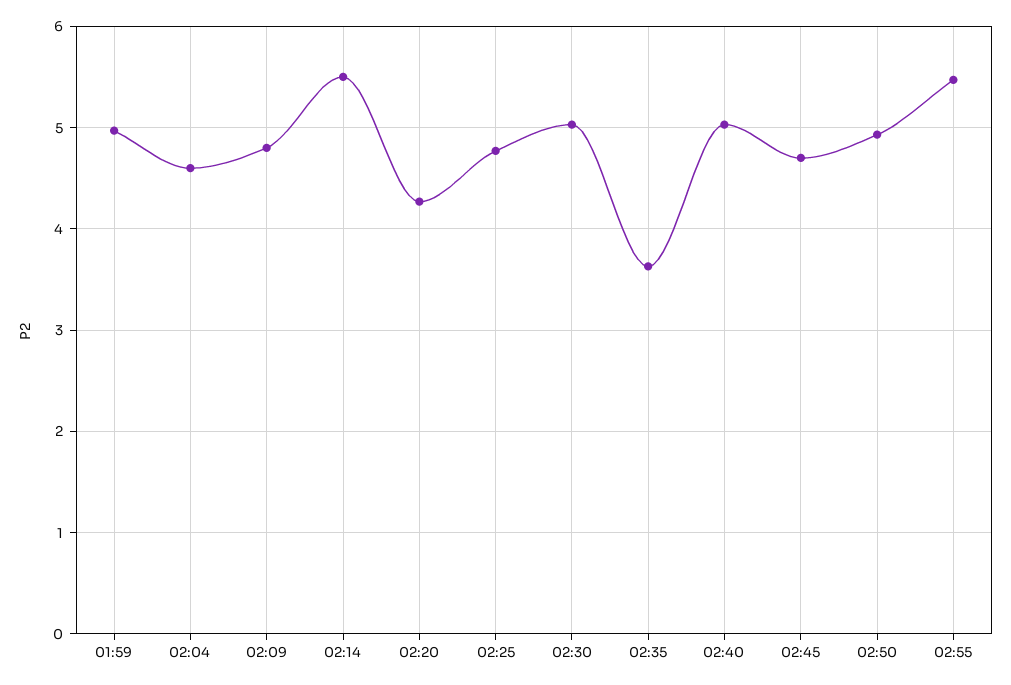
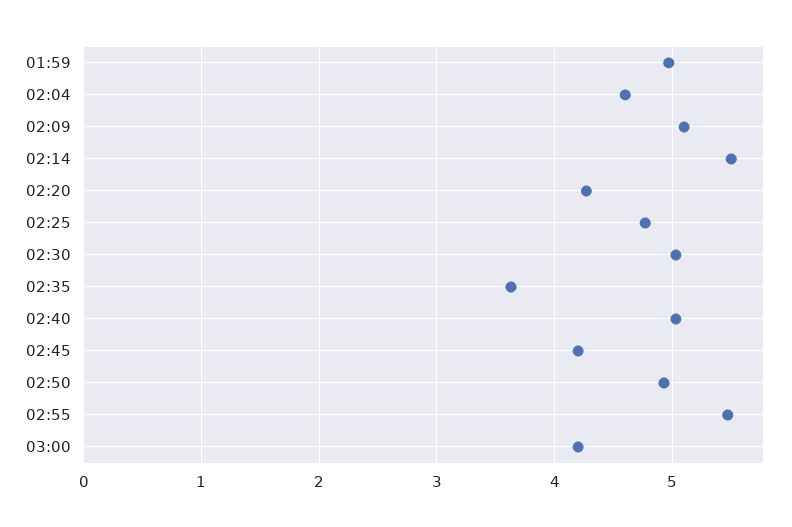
02:09: 4.8 -> 5.1
02:45: 4.7 -> 4.2
03:00: none -> 4.2

